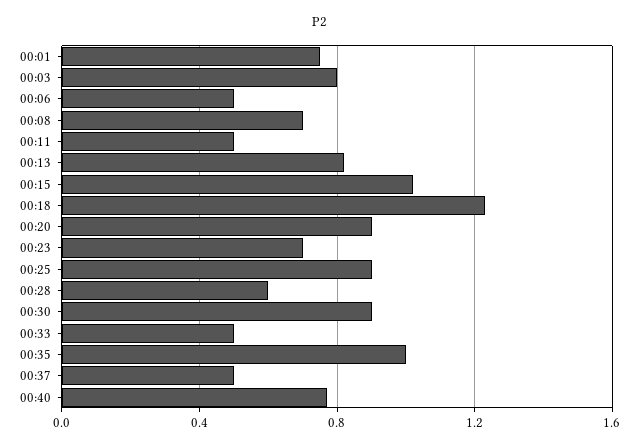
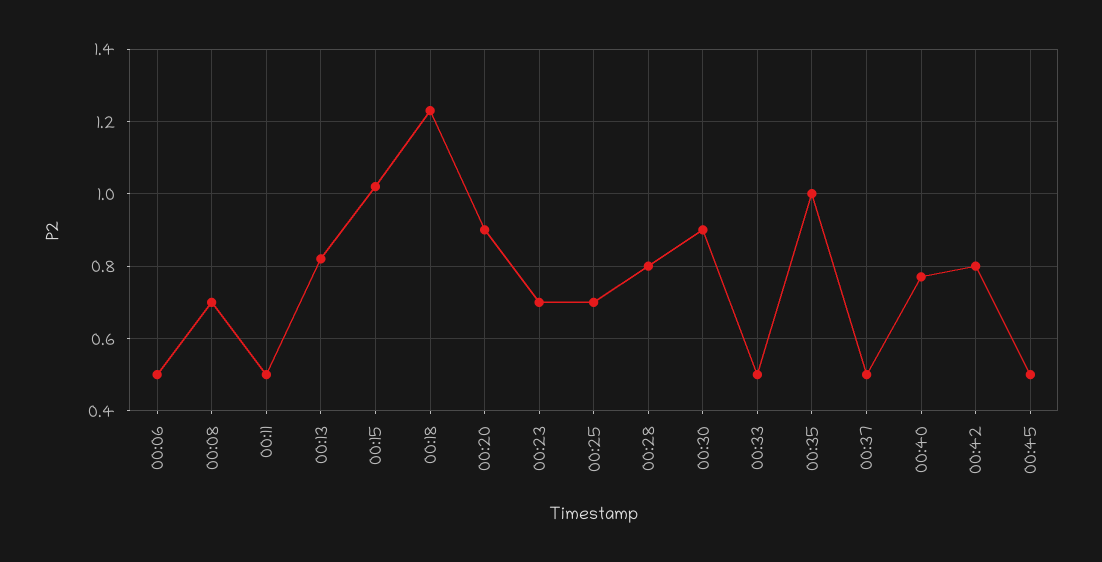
00:01: 0.75 -> none
00:03: 0.8 -> none
00:25: 0.9 -> 0.7
00:28: 0.6 -> 0.8
00:42: none -> 0.8
00:45: none -> 0.5

